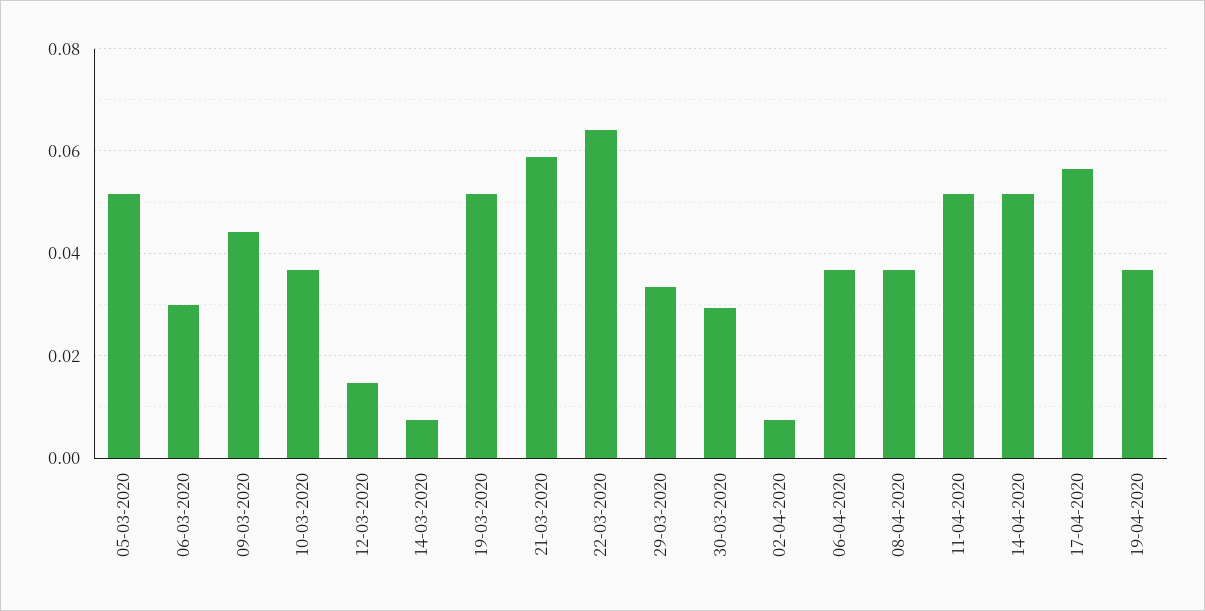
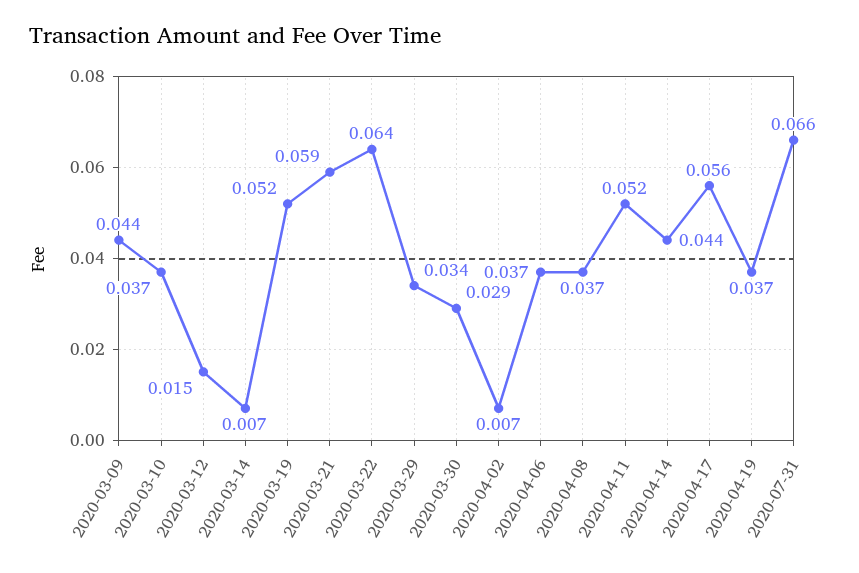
05-03-2020: 0.052 -> none
06-03-2020: 0.03 -> none
14-04-2020: 0.052 -> 0.044
2020-07-31: none -> 0.066

